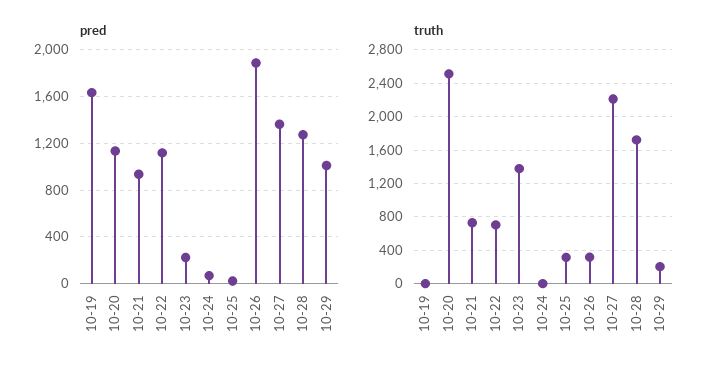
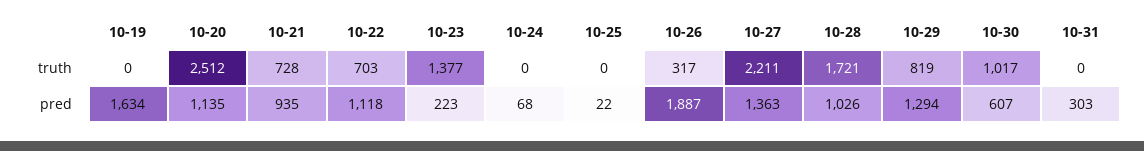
pred, 10-28: 1300 -> 1026
pred, 10-29: 1000 -> 1294
truth, 10-25: 300 -> 0
truth, 10-29: 200 -> 819
truth, 10-30: none -> 1017
truth, 10-31: none -> 0
pred, 10-30: none -> 607
pred, 10-31: none -> 303

